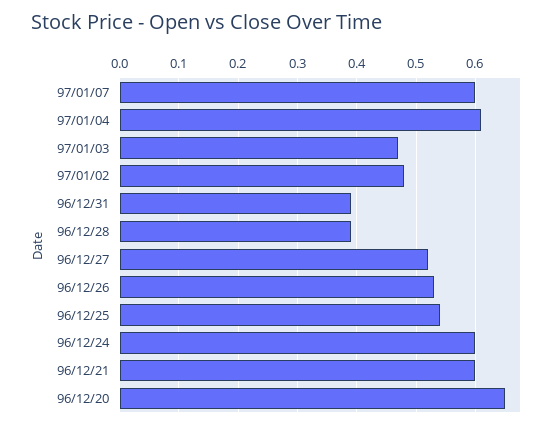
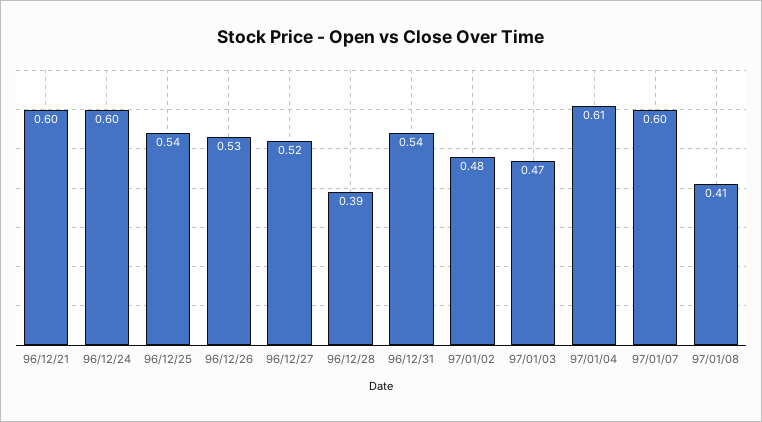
96/12/31: 0.4 -> 0.54
96/12/20: 0.65 -> none
97/01/08: none -> 0.41

